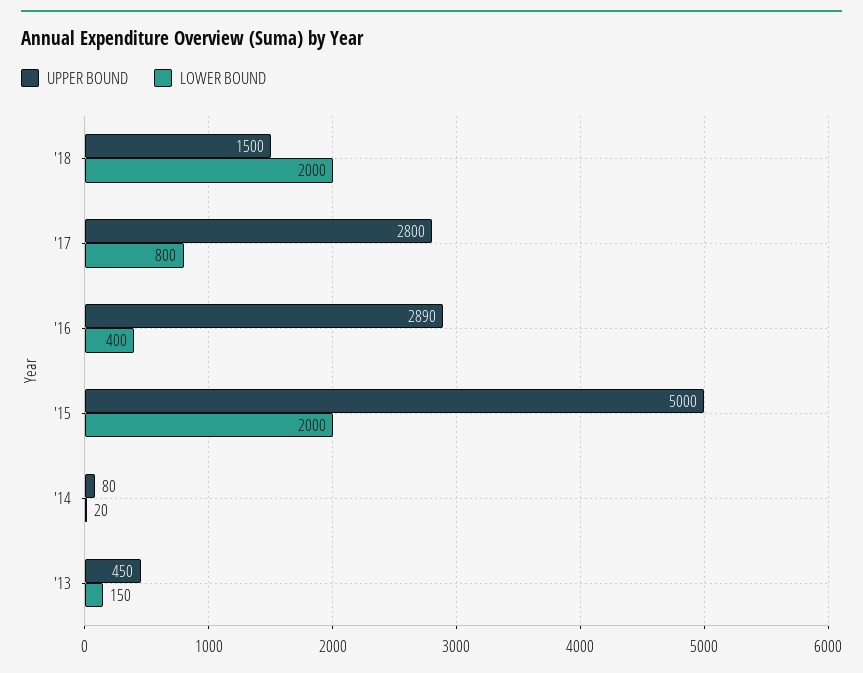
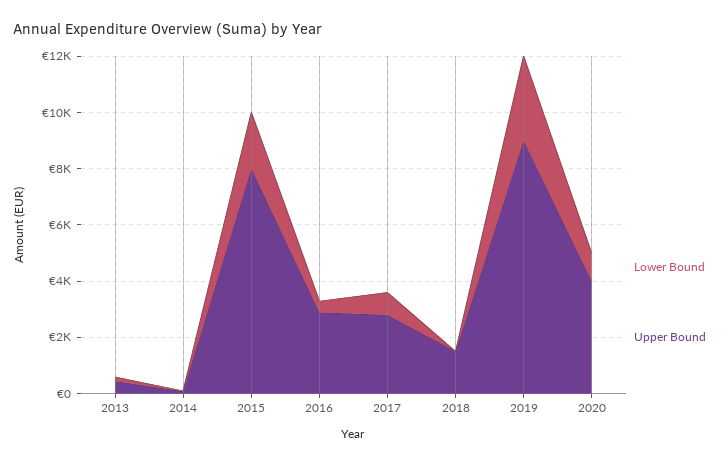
LOWER BOUND, '18: 2000 -> 0
UPPER BOUND, '15: 5000 -> 8000
LOWER BOUND, 2019: none -> 3000
UPPER BOUND, 2019: none -> 9000
LOWER BOUND, 2020: none -> 1000
UPPER BOUND, 2020: none -> 4000

